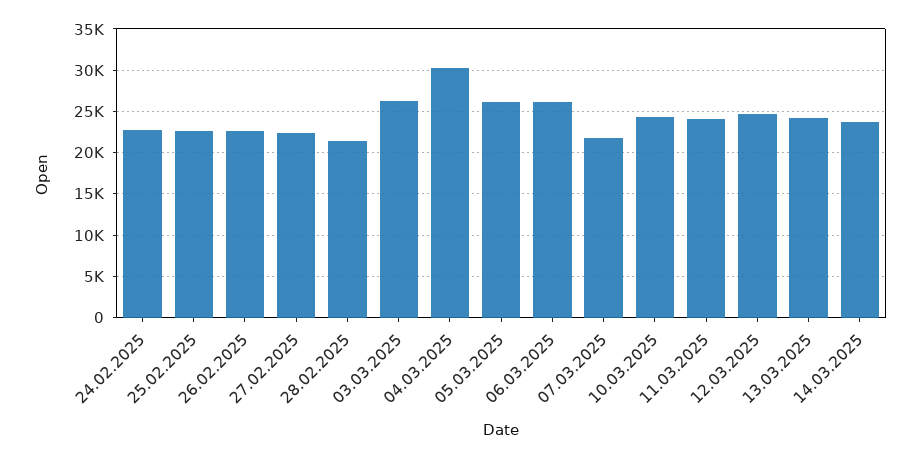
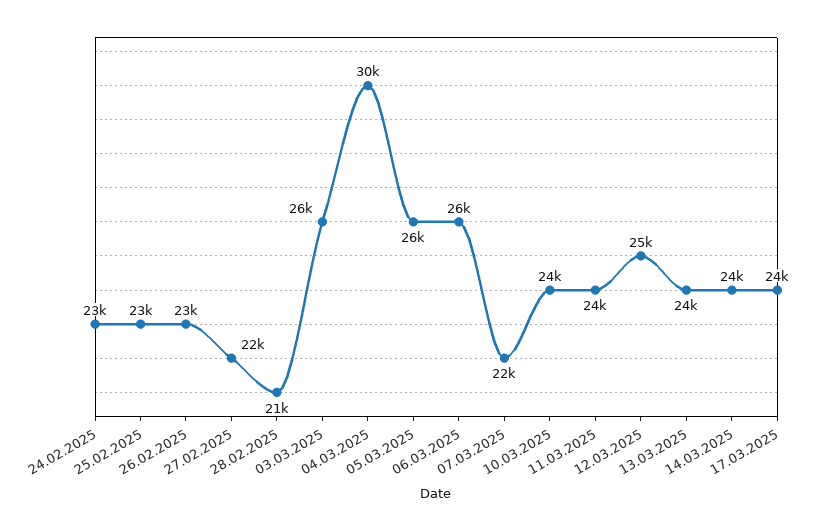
17.03.2025: none -> 24000

